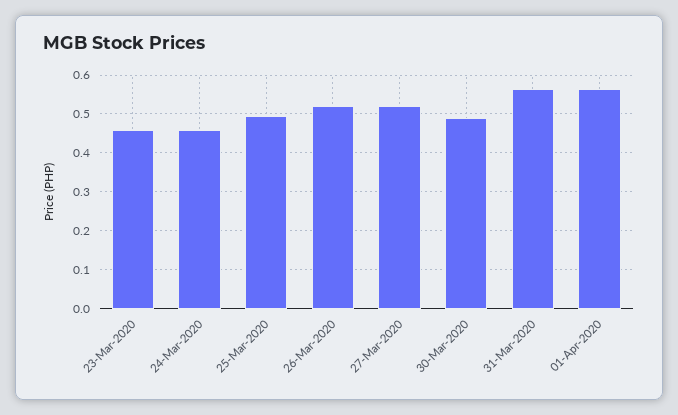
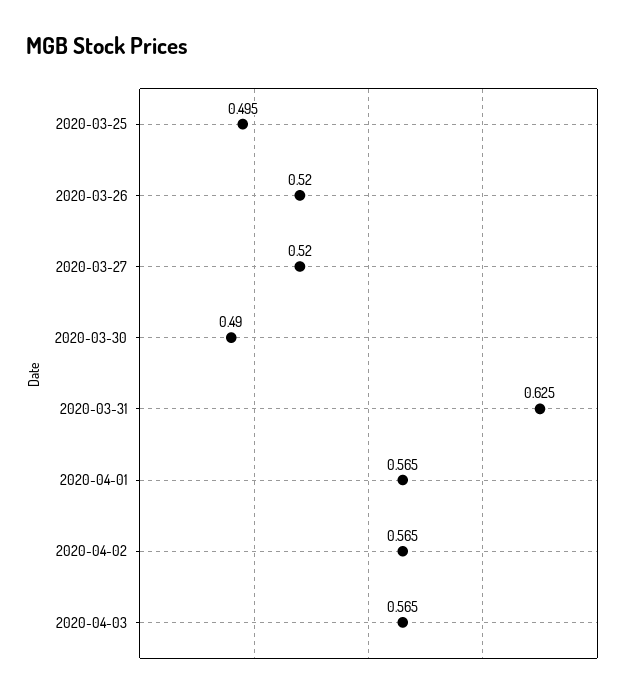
23-Mar-2020: 0.46 -> none
24-Mar-2020: 0.46 -> none
31-Mar-2020: 0.56 -> 0.625
2020-04-02: none -> 0.565
2020-04-03: none -> 0.565

